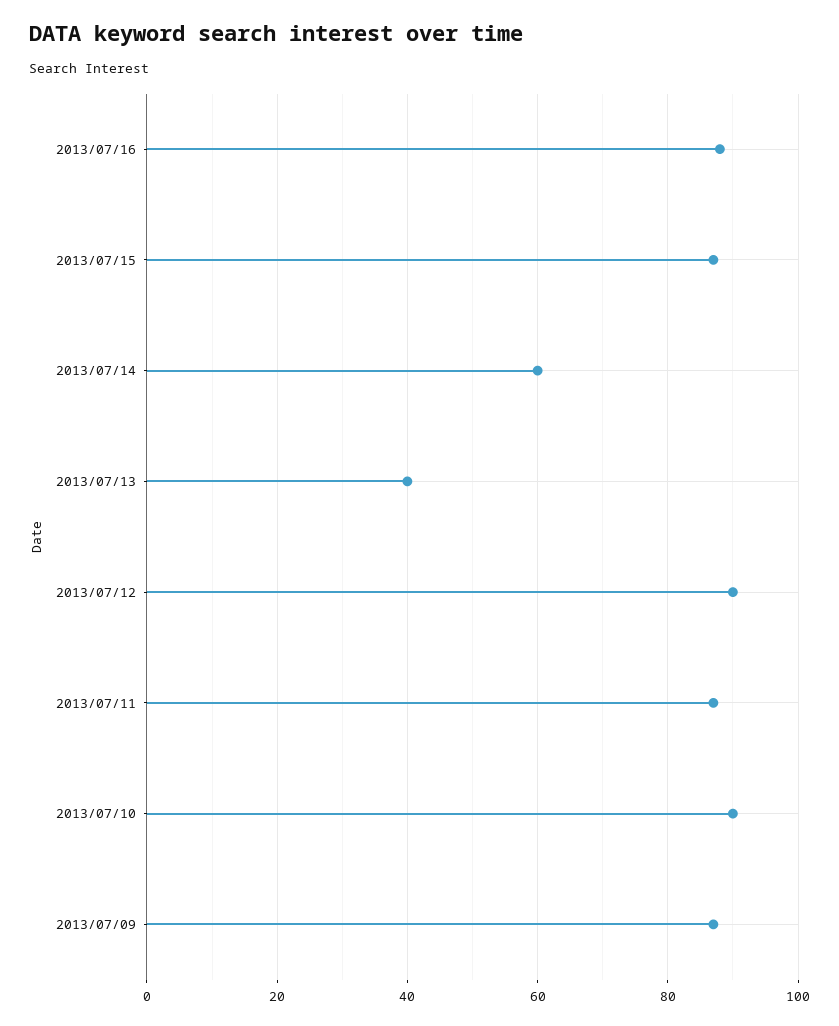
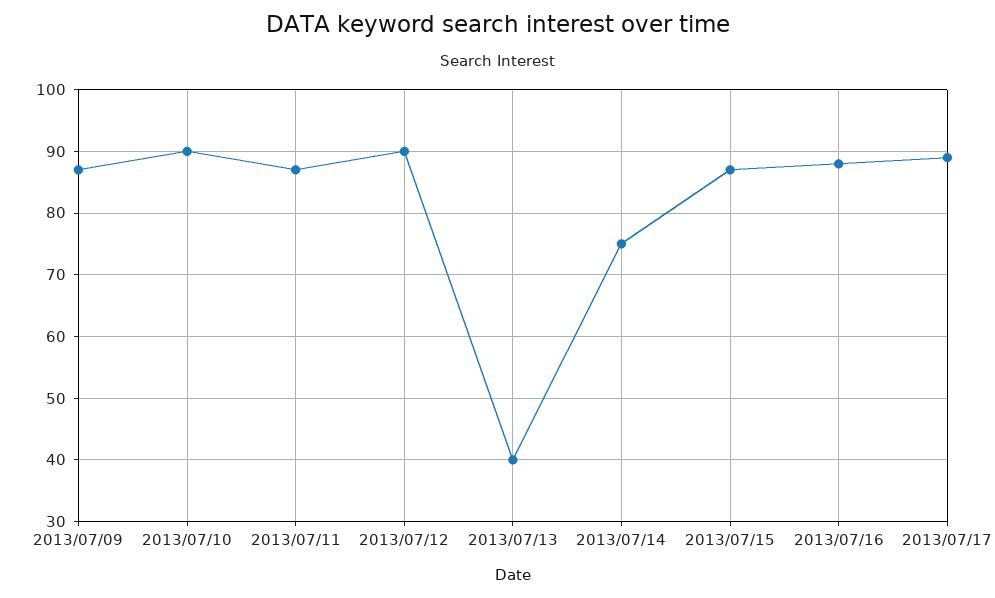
2013/07/14: 60 -> 75
2013/07/17: none -> 89

